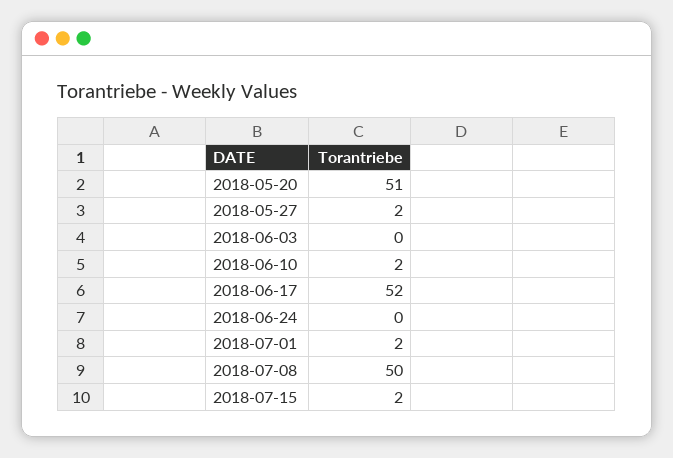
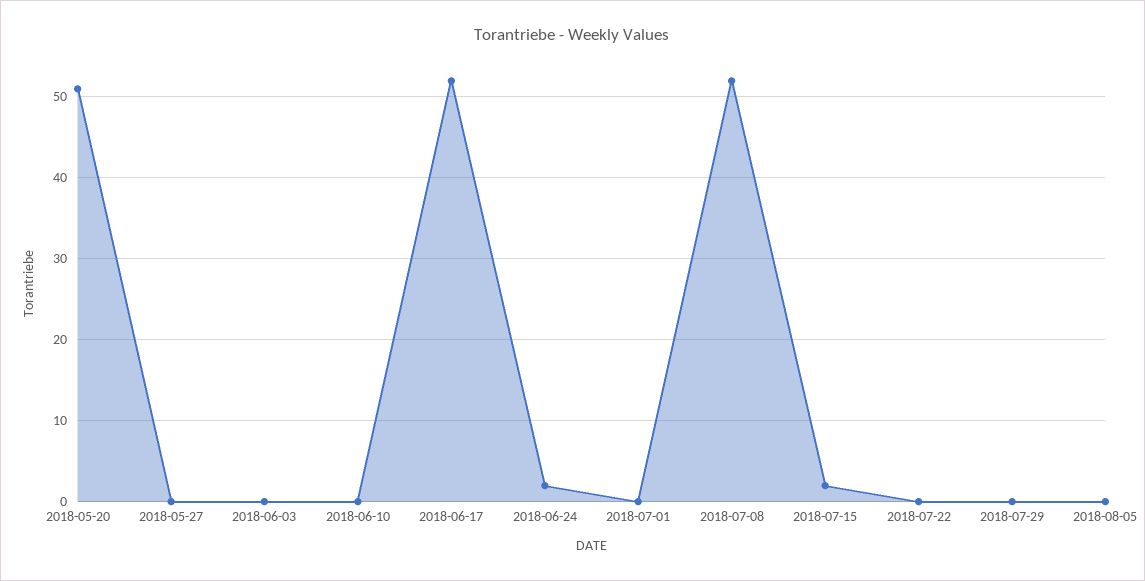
2018-05-27: 2 -> 0
2018-06-10: 2 -> 0
2018-06-24: 0 -> 2
2018-07-01: 2 -> 0
2018-07-08: 50 -> 52
2018-07-22: none -> 0
2018-07-29: none -> 0
2018-08-05: none -> 0

